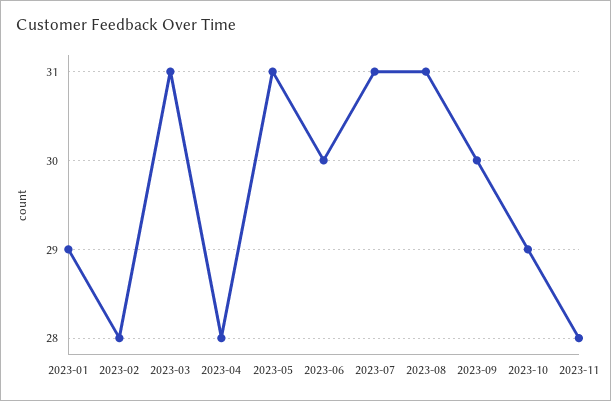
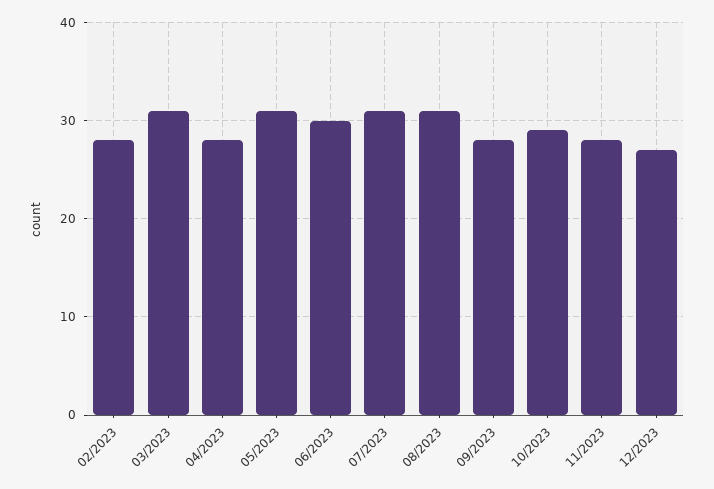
2023-01: 29 -> none
2023-09: 30 -> 28
12/2023: none -> 27

